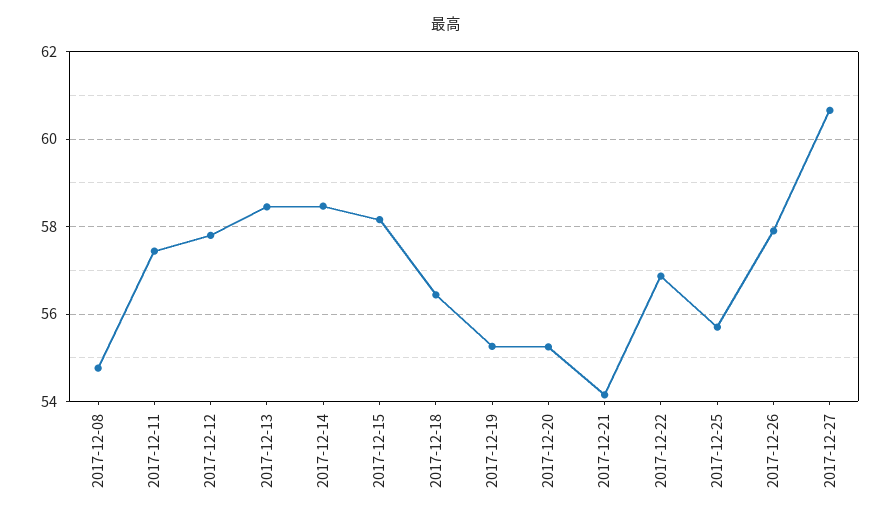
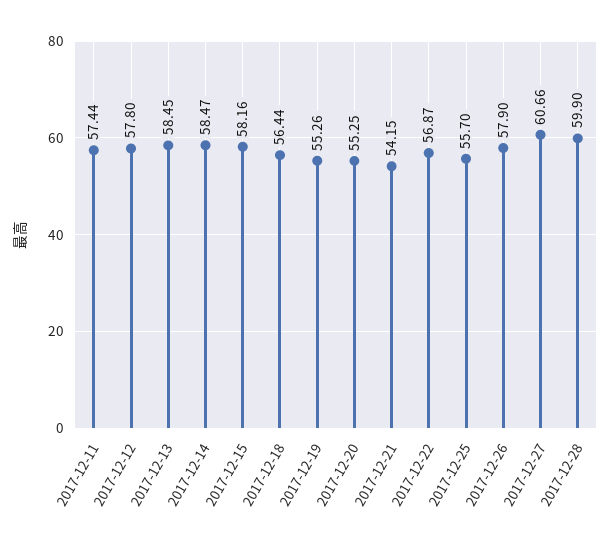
2017-12-08: 54.8 -> none
2017-12-28: none -> 59.9

